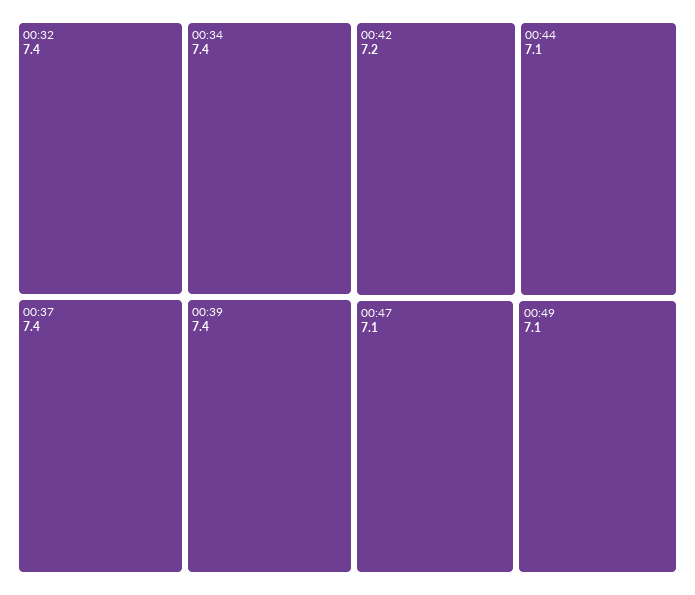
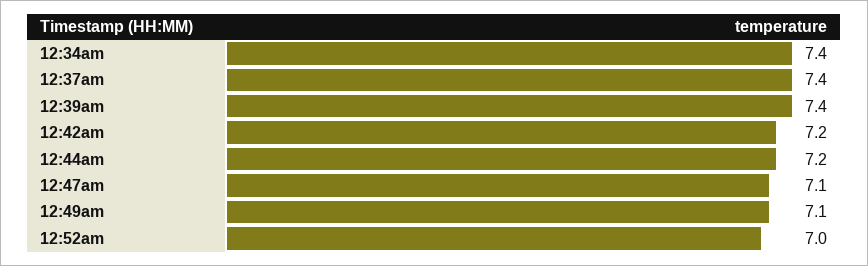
00:32: 7.4 -> none
00:44: 7.1 -> 7.2
12:52am: none -> 7

